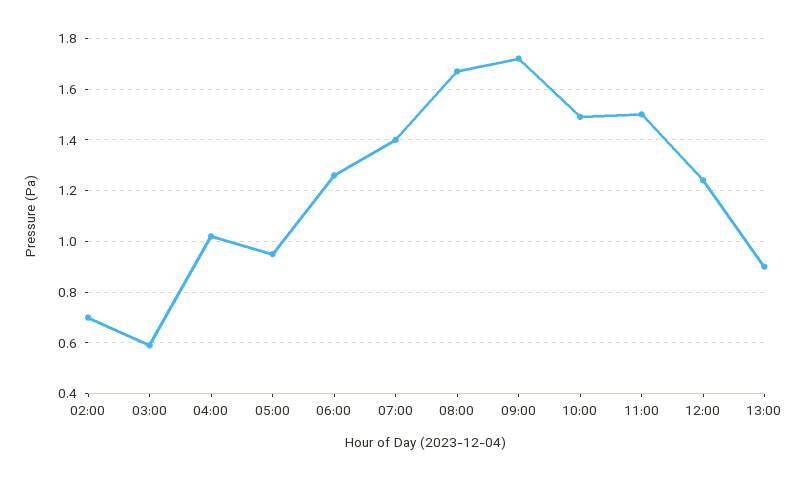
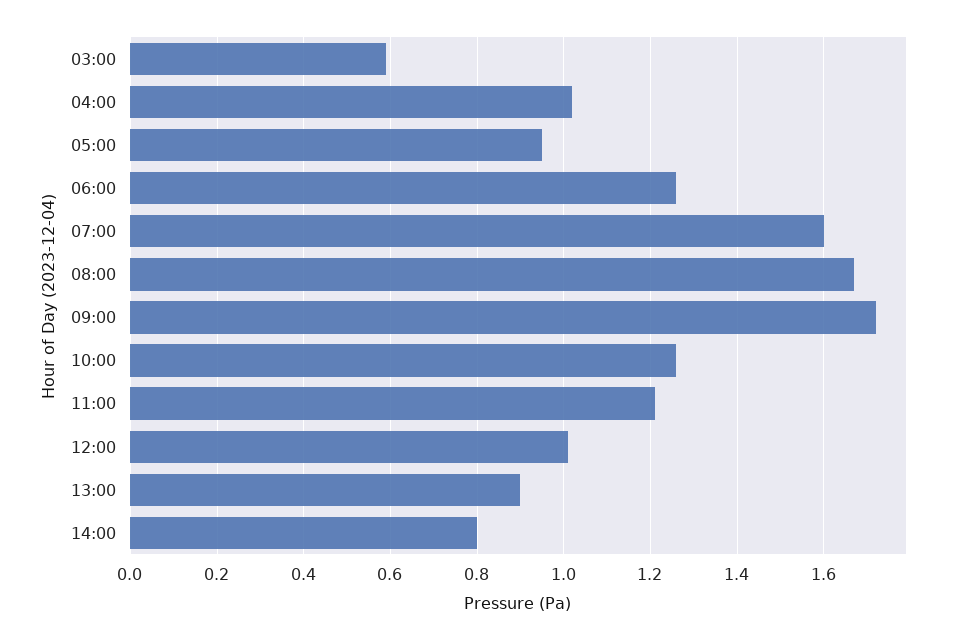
02:00: 0.7 -> none
07:00: 1.4 -> 1.6
10:00: 1.5 -> 1.25
11:00: 1.5 -> 1.2
12:00: 1.25 -> 1
14:00: none -> 0.8

